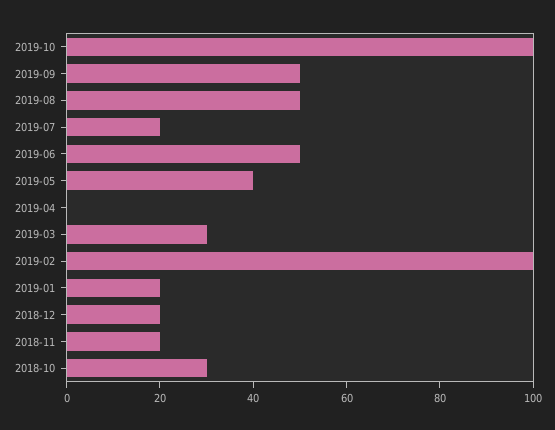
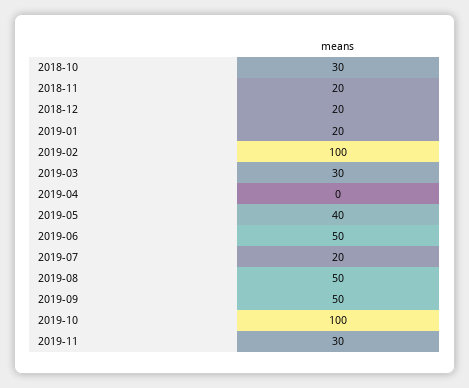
2019-11: none -> 30

